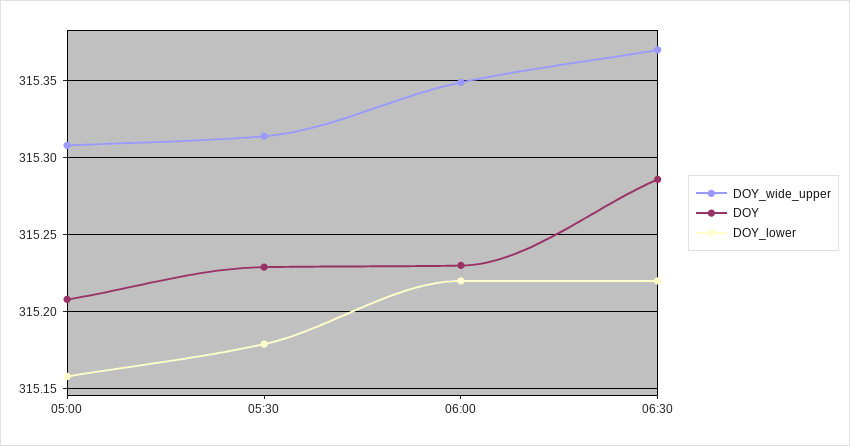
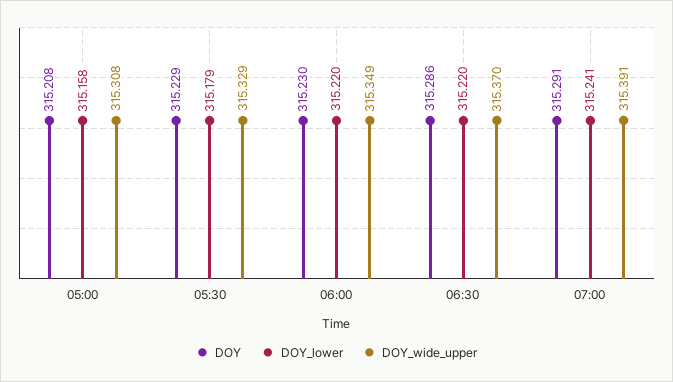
DOY_wide_upper, 05:30: 315.315 -> 315.329
DOY, 07:00: none -> 315.291
DOY_lower, 07:00: none -> 315.241
DOY_wide_upper, 07:00: none -> 315.391

